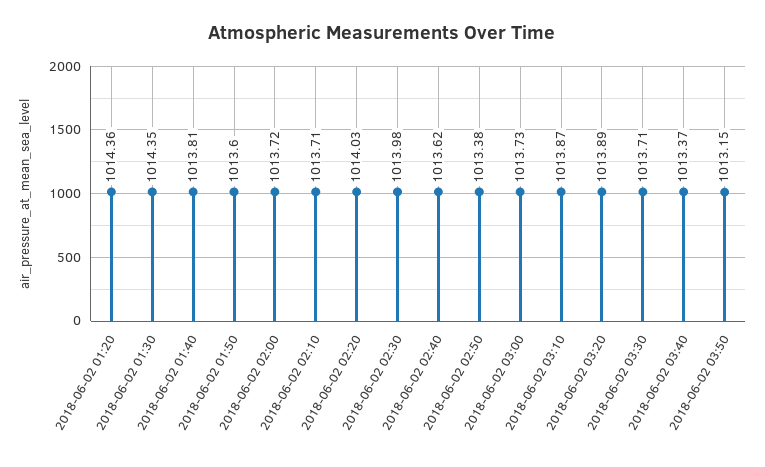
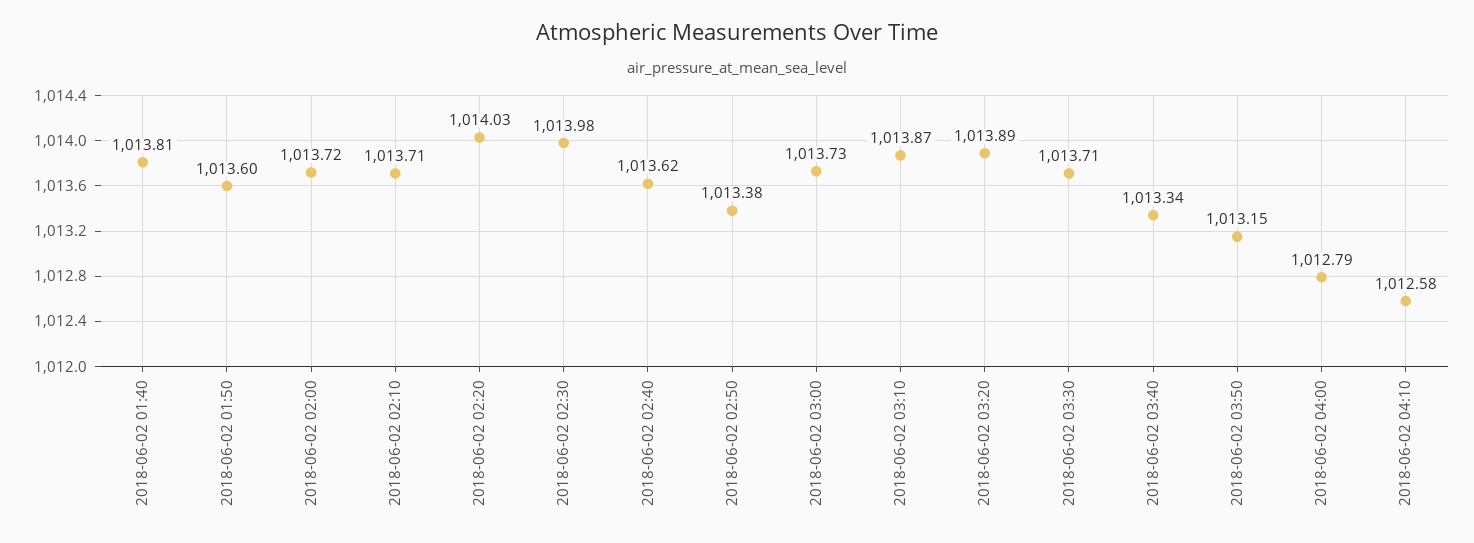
2018-06-02 01:20: 1014.36 -> none
2018-06-02 01:30: 1014.35 -> none
2018-06-02 03:40: 1013.37 -> 1013.34
2018-06-02 04:00: none -> 1012.79
2018-06-02 04:10: none -> 1012.58

